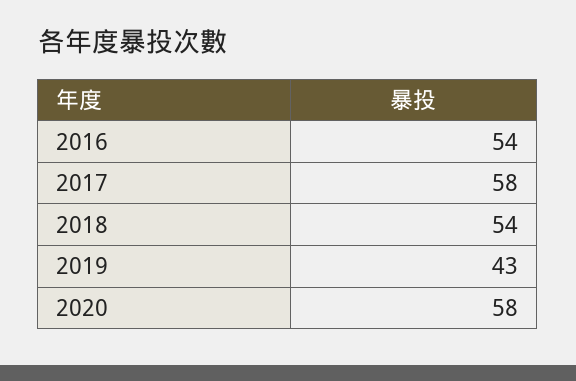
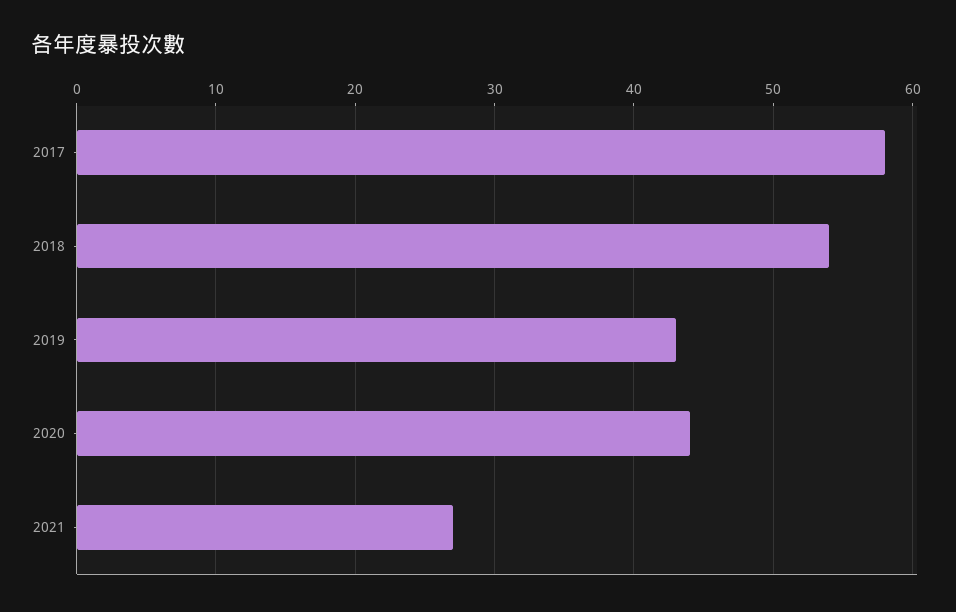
2016: 54 -> none
2020: 58 -> 44
2021: none -> 27

